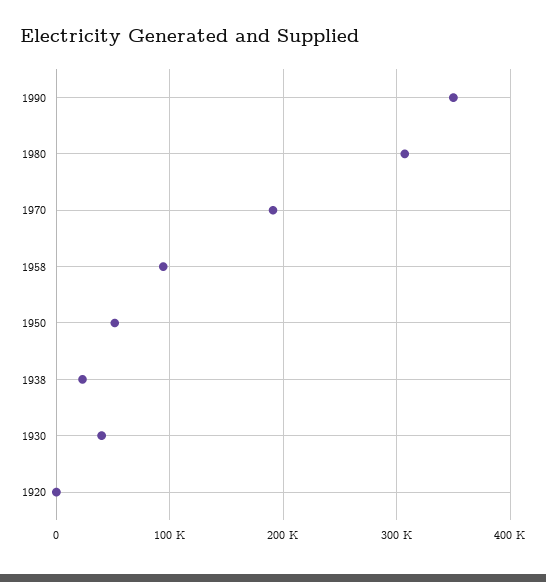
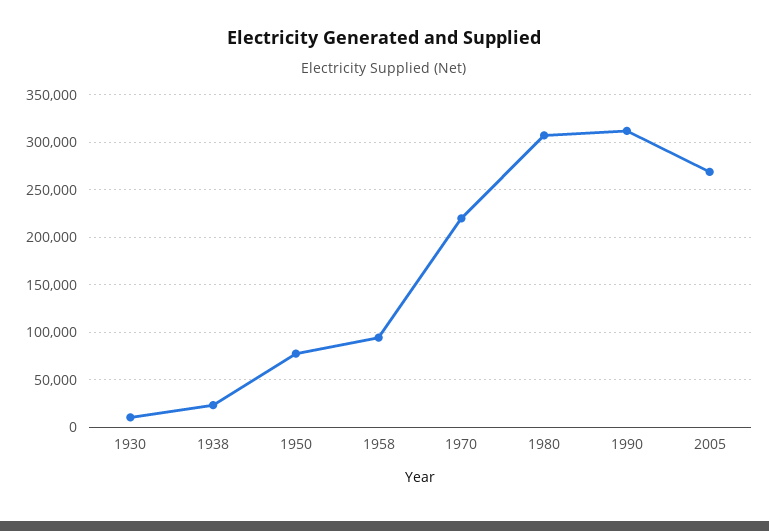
1990: 350000 -> 310000
1970: 190000 -> 220000
1950: 50000 -> 80000
1930: 40000 -> 10000
1920: 0 -> none
2005: none -> 270000

